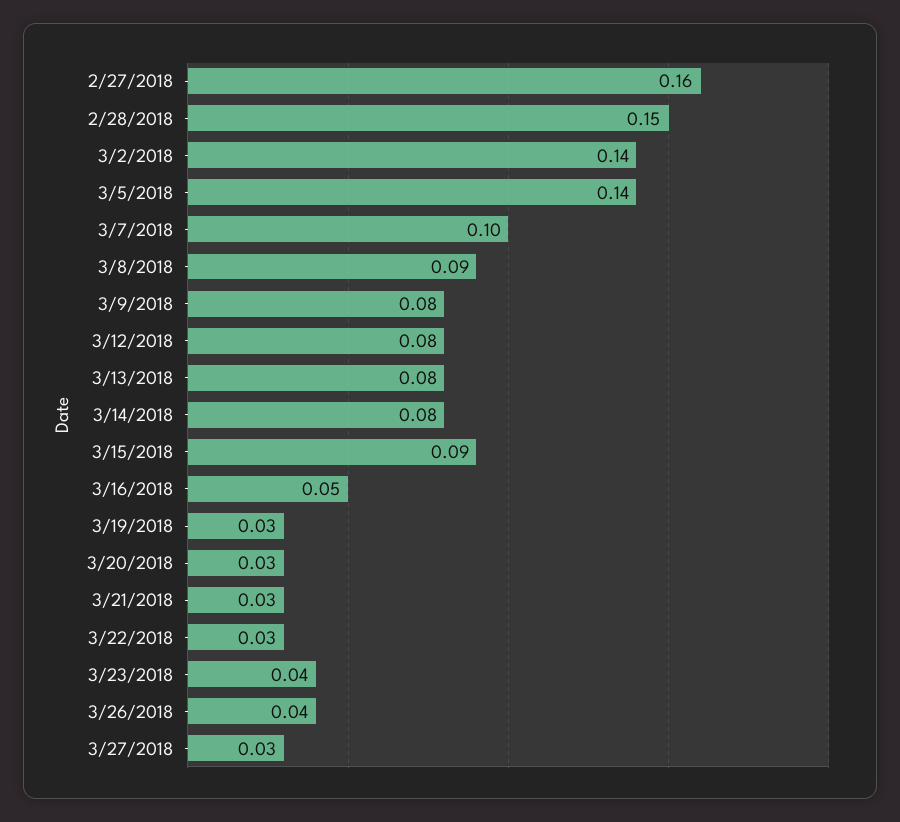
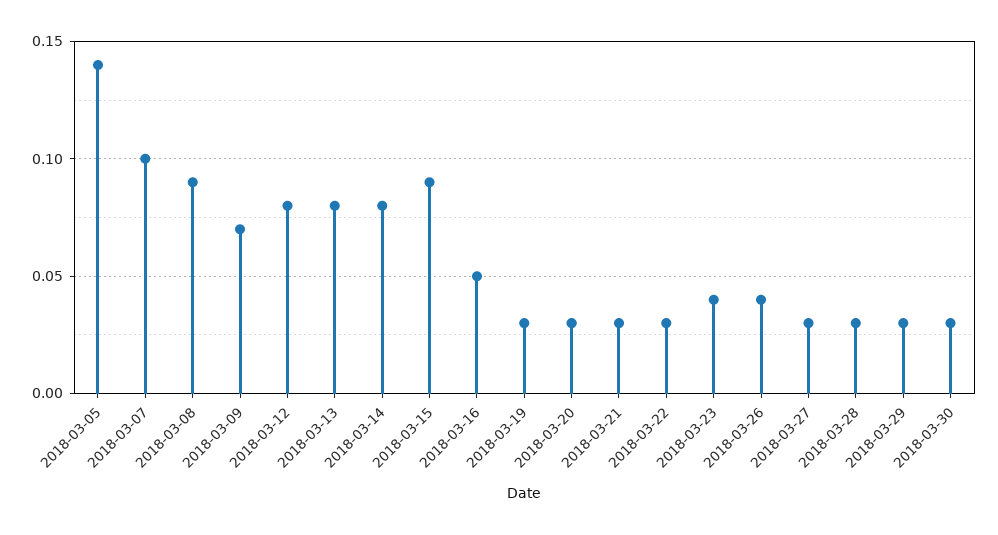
2/27/2018: 0.16 -> none
2/28/2018: 0.15 -> none
3/2/2018: 0.14 -> none
3/9/2018: 0.08 -> 0.07
2018-03-28: none -> 0.03
2018-03-29: none -> 0.03
2018-03-30: none -> 0.03

